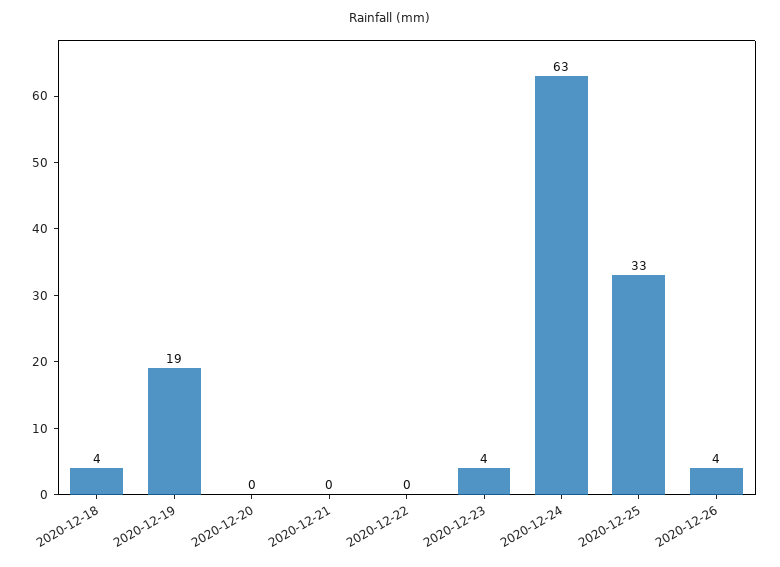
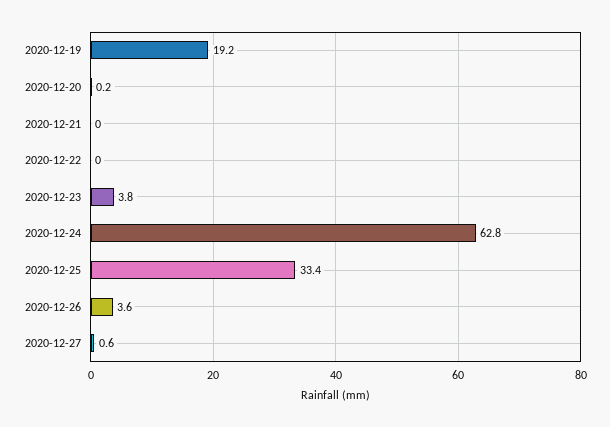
2020-12-18: 4 -> none
2020-12-27: none -> 0.6

